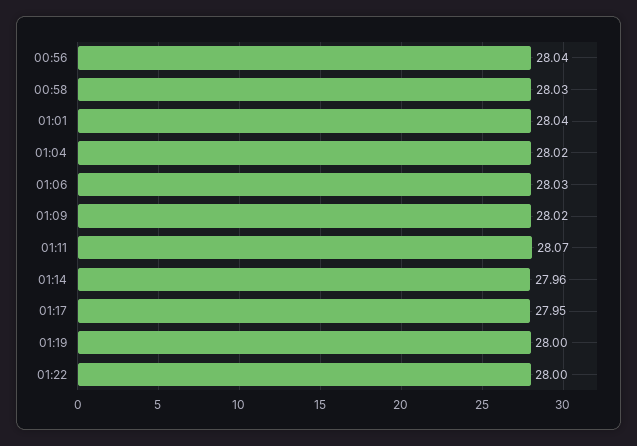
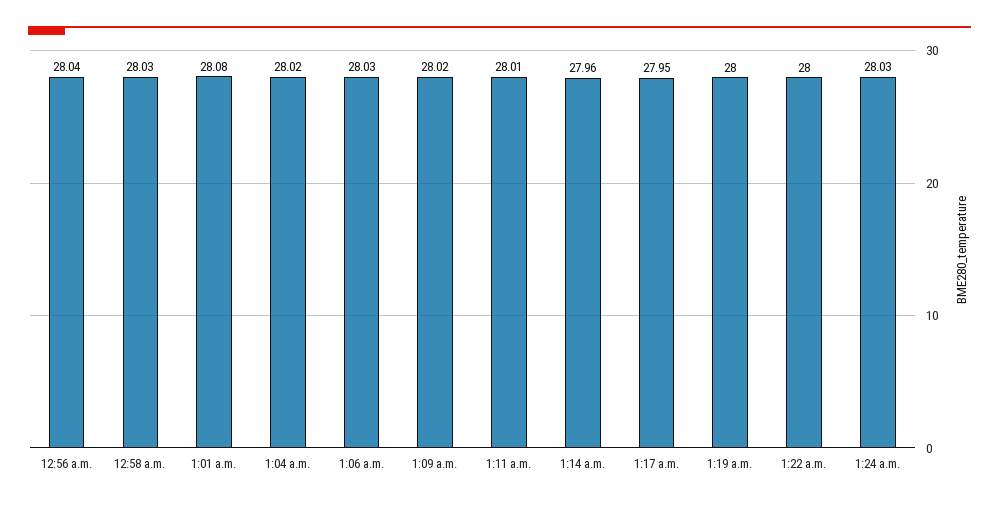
01:01: 28.04 -> 28.08
01:11: 28.07 -> 28.01
1:24 a.m.: none -> 28.03

